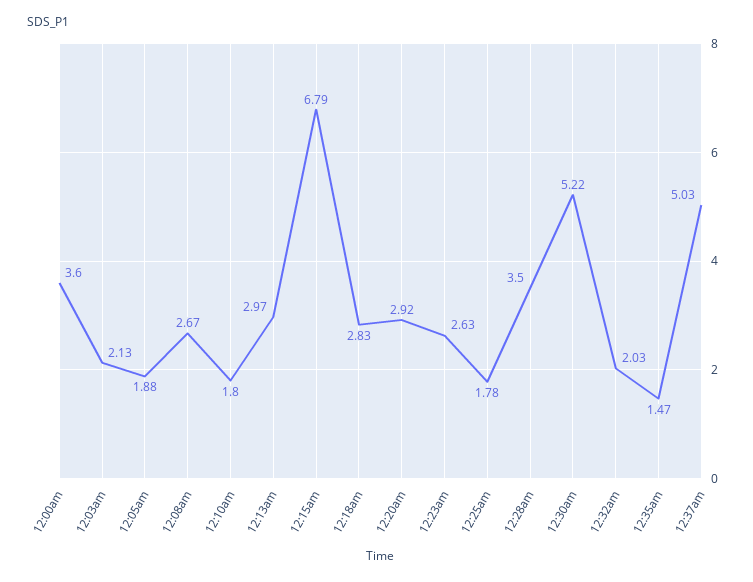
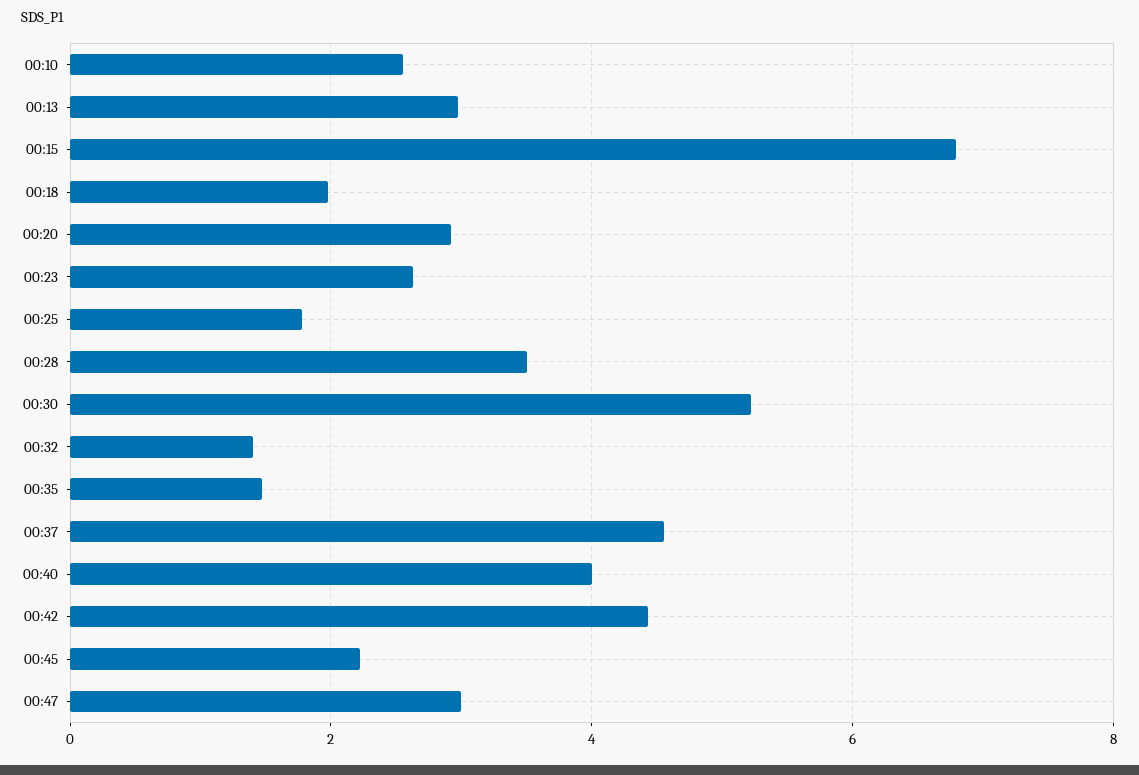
12:00am: 3.6 -> none
12:03am: 2.13 -> none
12:05am: 1.88 -> none
12:08am: 2.67 -> none
12:10am: 1.8 -> 2.6
12:18am: 2.83 -> 2
12:32am: 2.03 -> 1.4
12:37am: 5.03 -> 4.6
00:40: none -> 4
00:42: none -> 4.4
00:45: none -> 2.2
00:47: none -> 3

